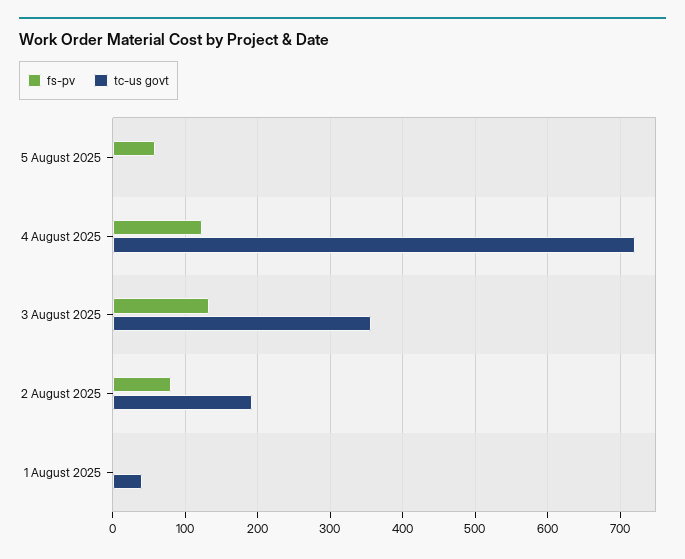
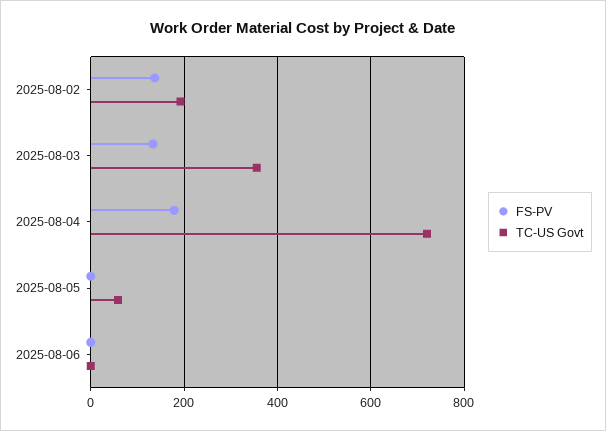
fs-pv, 5 August 2025: 60 -> 0
tc-us govt, 5 August 2025: 0 -> 60
fs-pv, 4 August 2025: 120 -> 180
fs-pv, 2 August 2025: 80 -> 140
fs-pv, 1 August 2025: 0 -> none
tc-us govt, 1 August 2025: 40 -> none
fs-pv, 2025-08-06: none -> 0
tc-us govt, 2025-08-06: none -> 0

